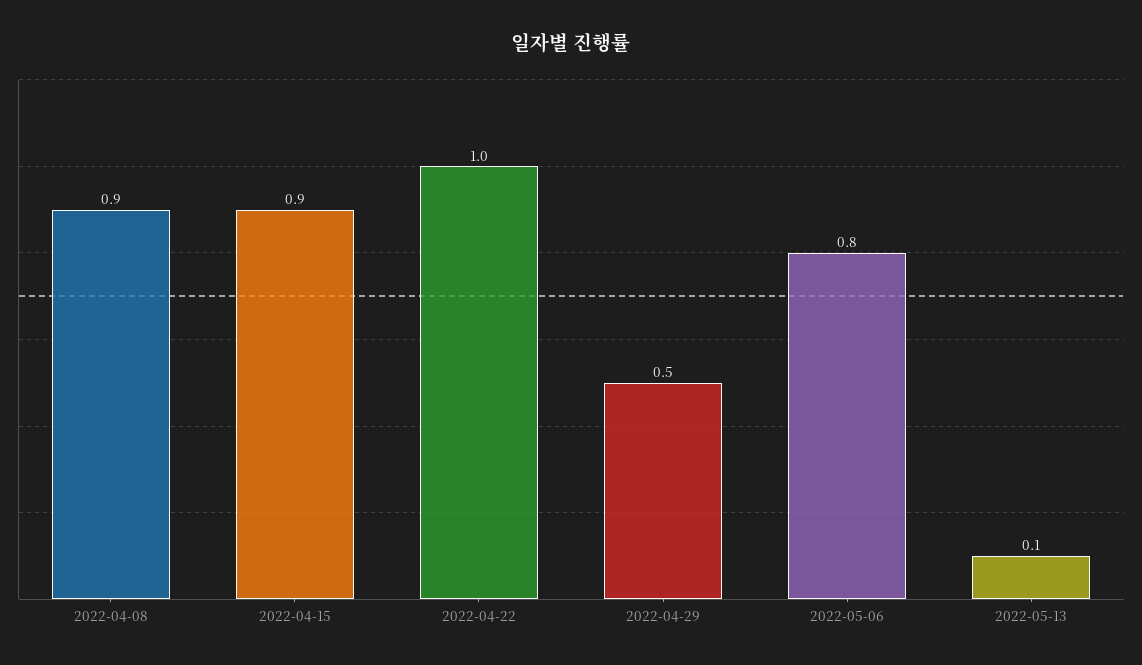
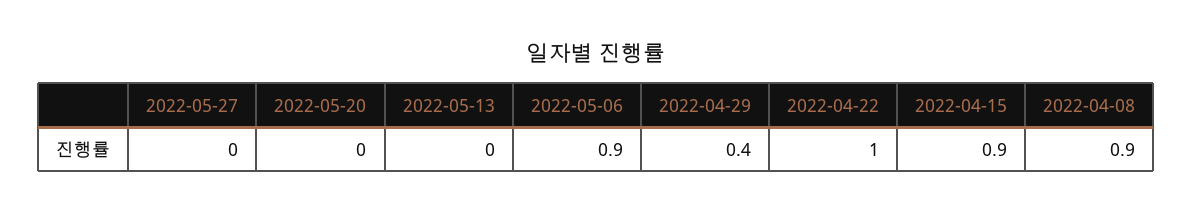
2022-04-29: 0.5 -> 0.4
2022-05-06: 0.8 -> 0.9
2022-05-13: 0.1 -> 0
2022-05-27: none -> 0
2022-05-20: none -> 0

